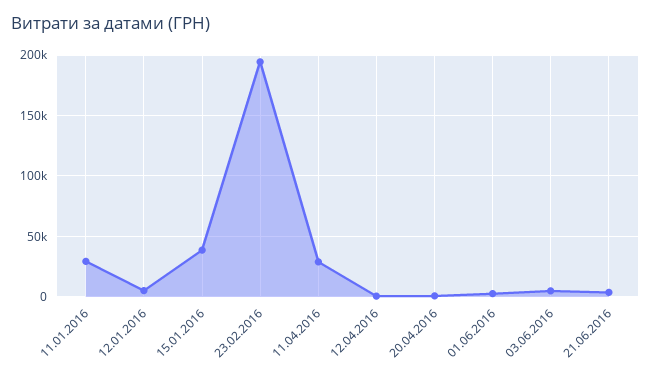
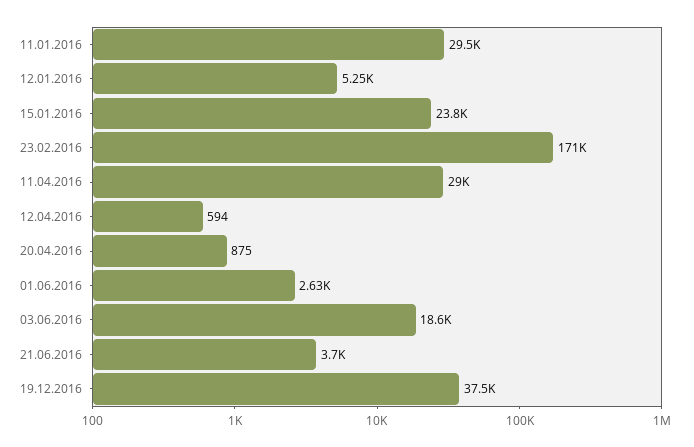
15.01.2016: 40000 -> 23800
23.02.2016: 195000 -> 171000
03.06.2016: 5000 -> 18600
19.12.2016: none -> 37500

